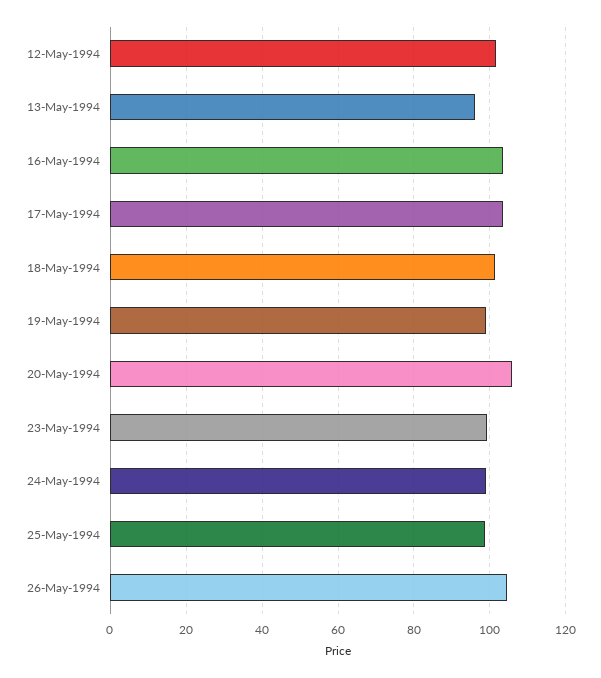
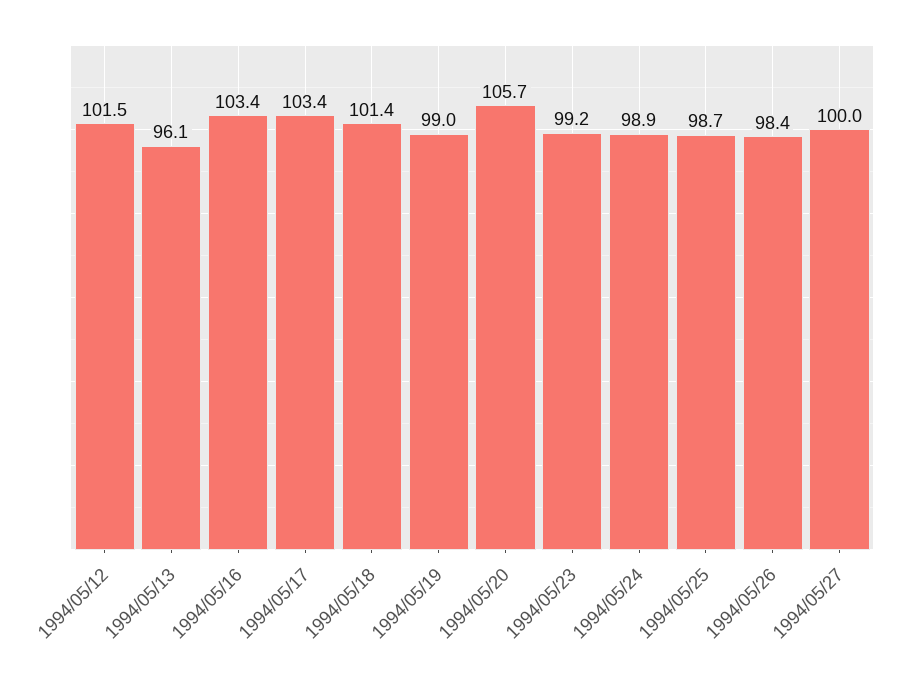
26-May-1994: 104 -> 98.4
1994/05/27: none -> 100

